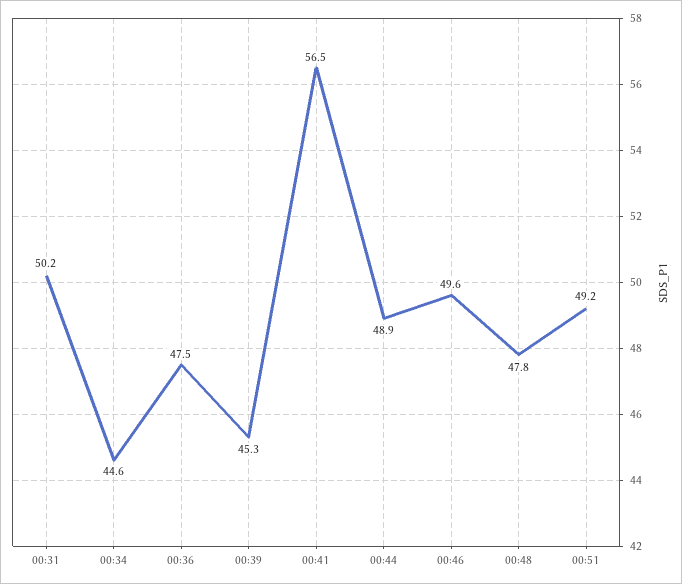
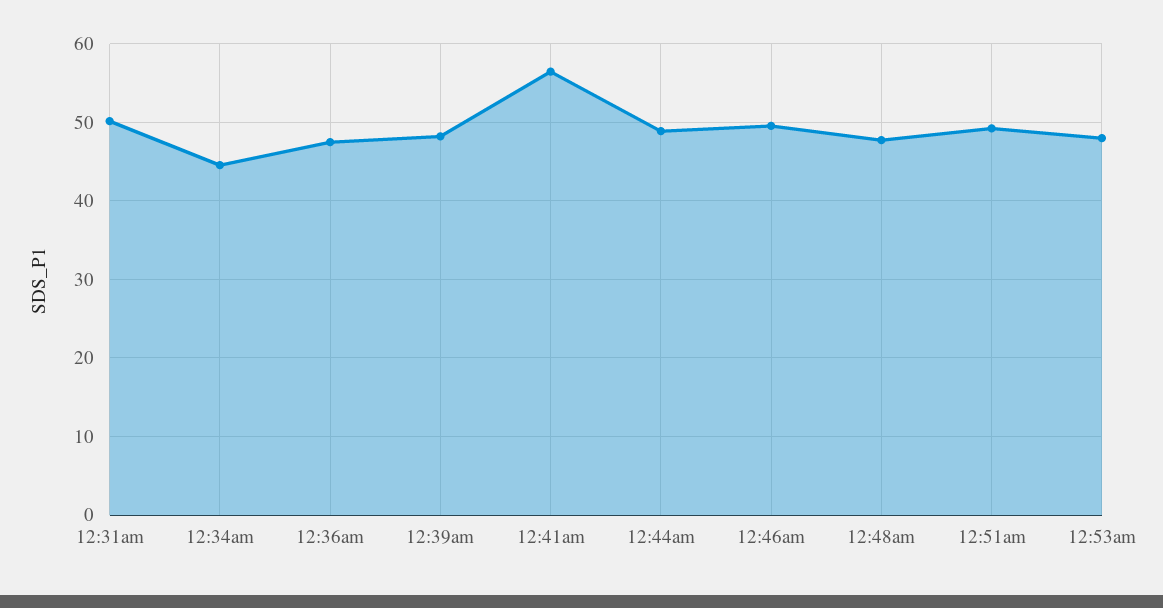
00:39: 45.3 -> 48
12:53am: none -> 48

